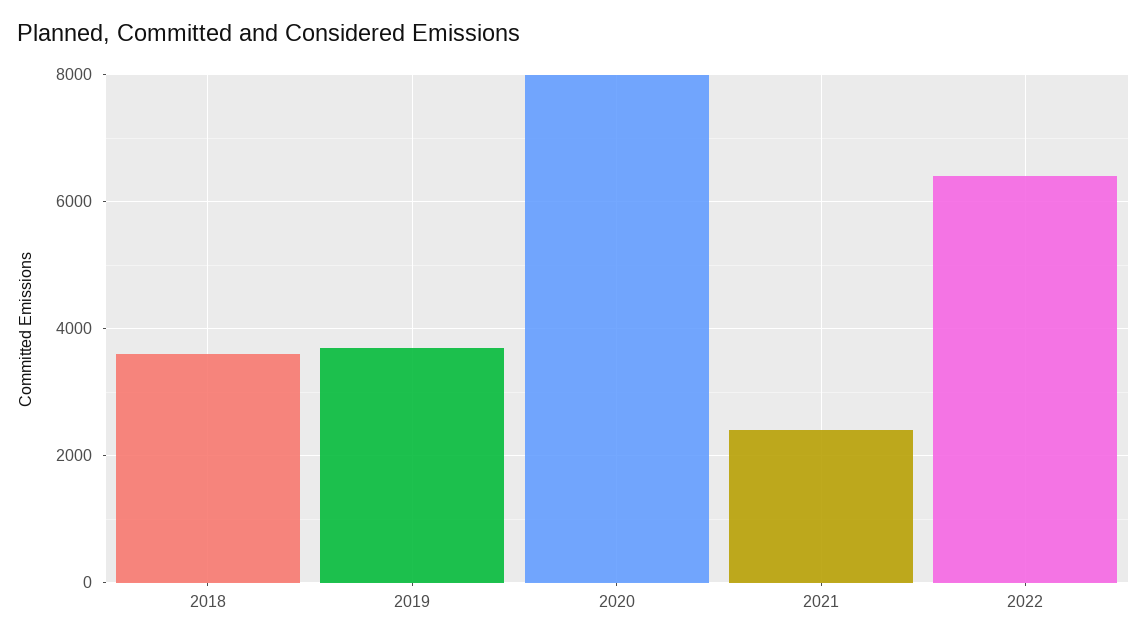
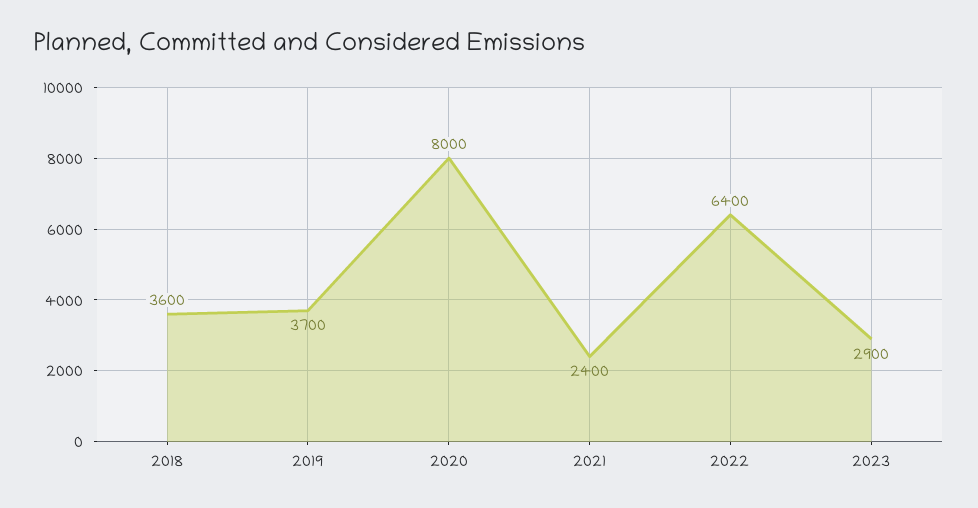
2023: none -> 2900

